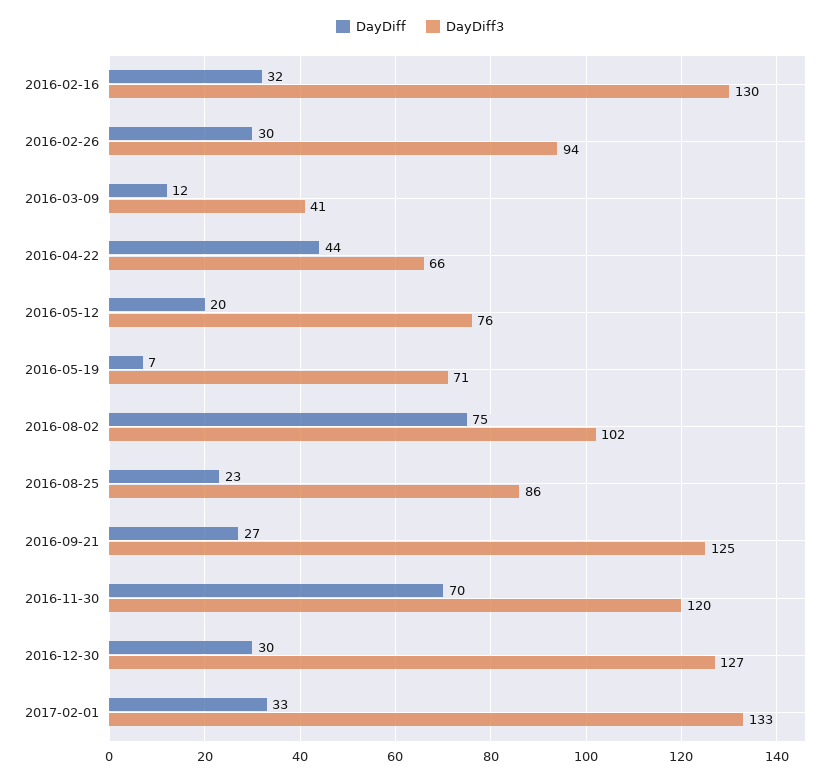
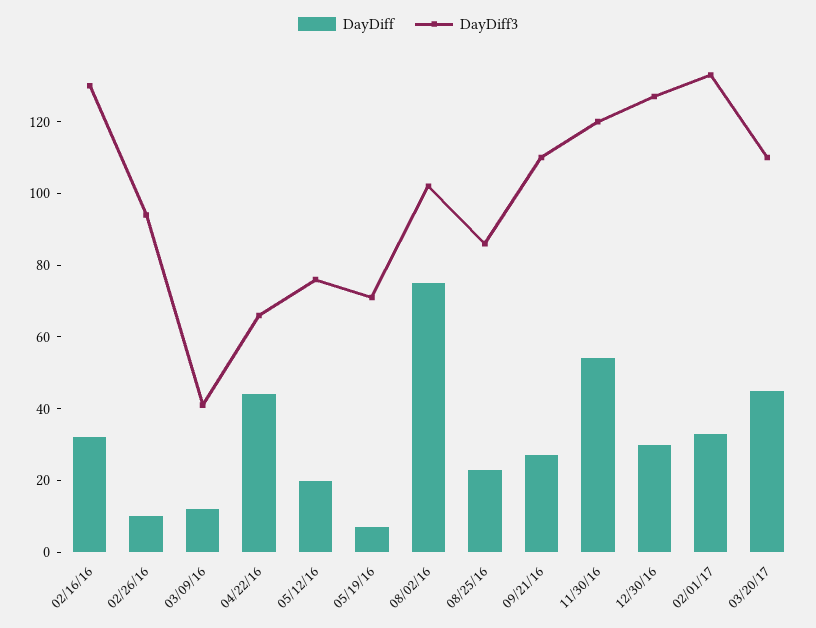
DayDiff, 2016-02-26: 30 -> 10
DayDiff3, 2016-09-21: 125 -> 110
DayDiff, 2016-11-30: 70 -> 55
DayDiff, 03/20/17: none -> 45
DayDiff3, 03/20/17: none -> 110

